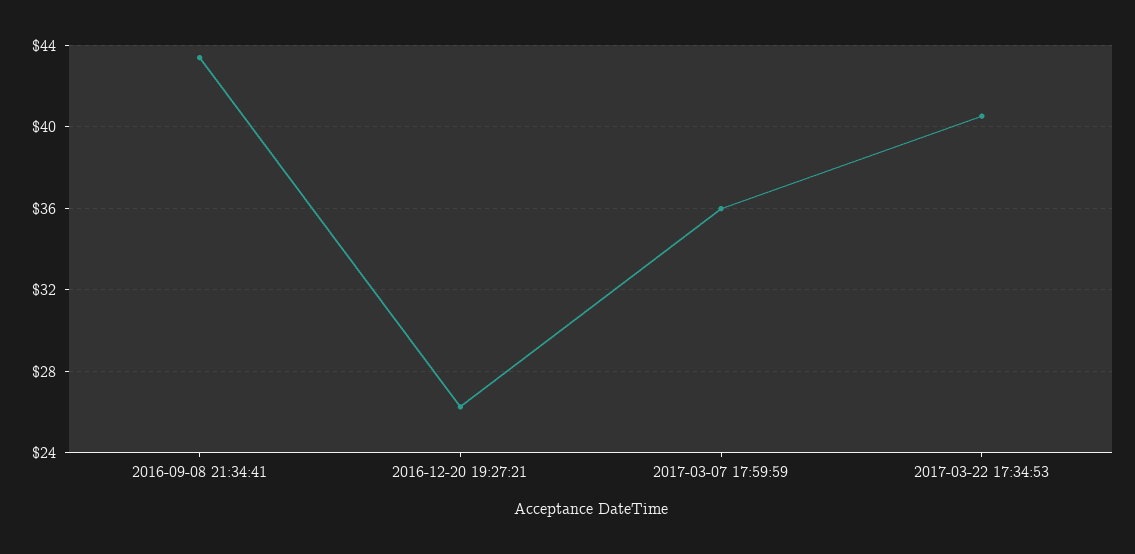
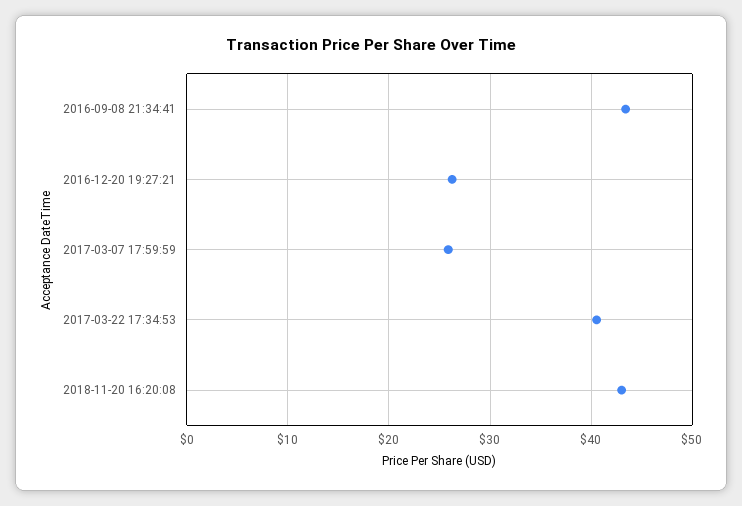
2017-03-07 17:59:59: 36 -> 26
2018-11-20 16:20:08: none -> 43

